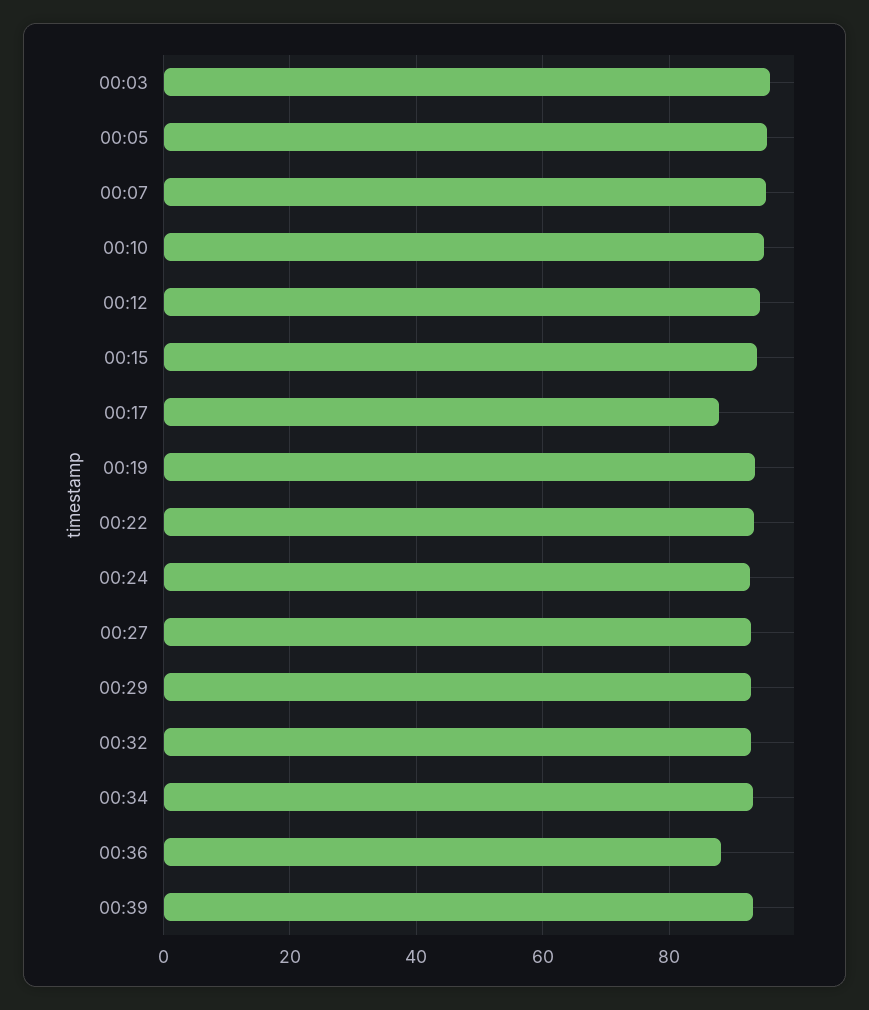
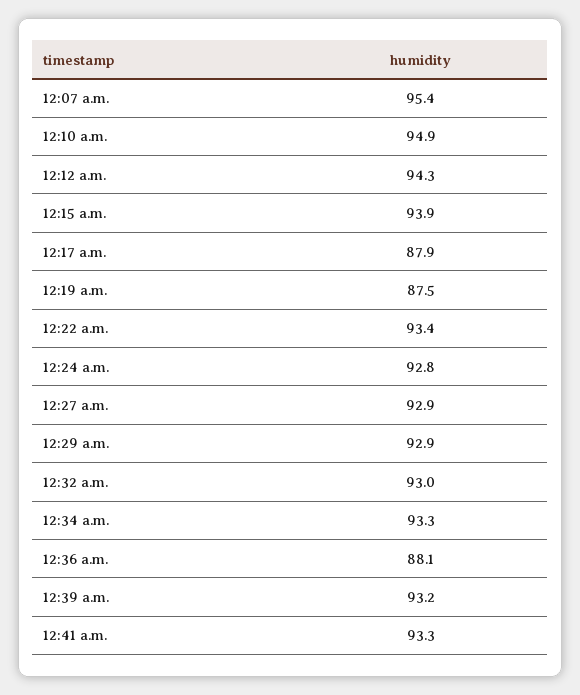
00:03: 96 -> none
00:05: 96 -> none
00:19: 94 -> 87.5
12:41 a.m.: none -> 93.3

